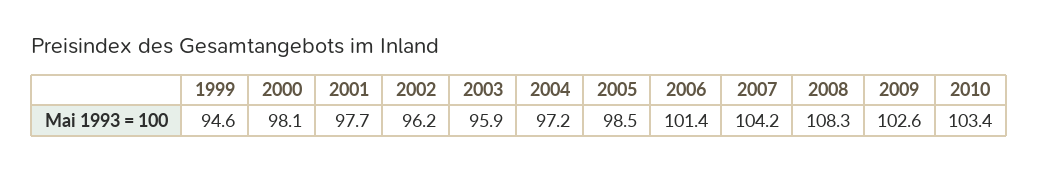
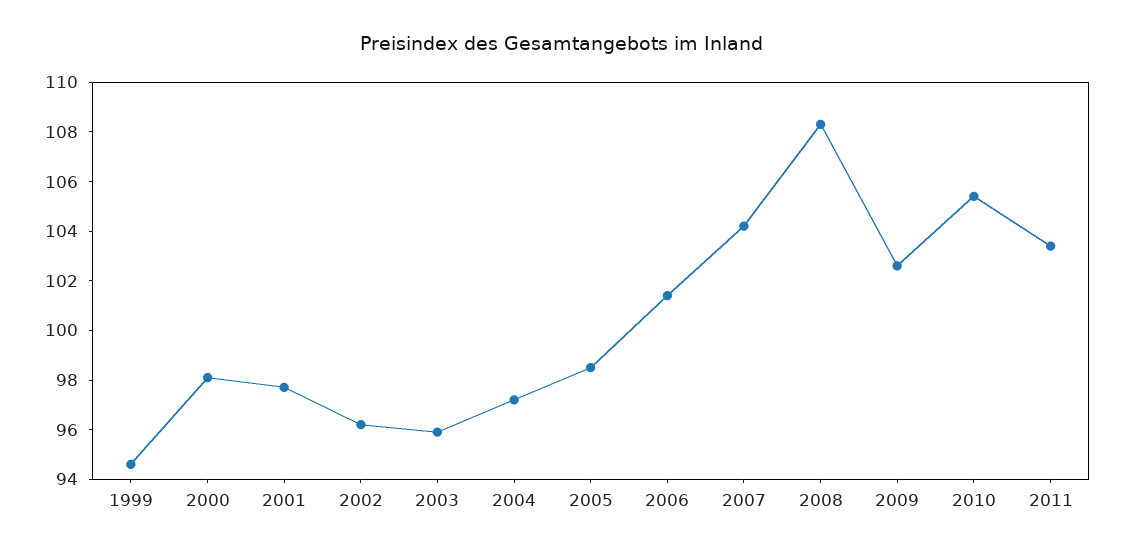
2010: 103.4 -> 105.5
2011: none -> 103.5

